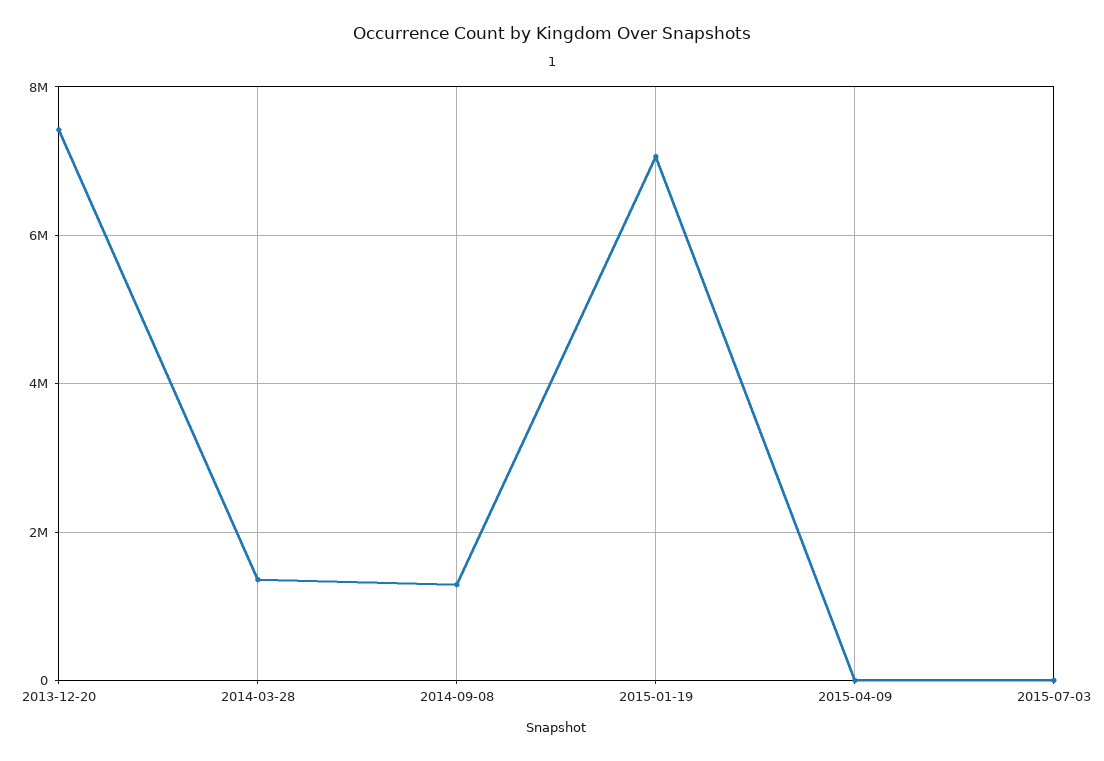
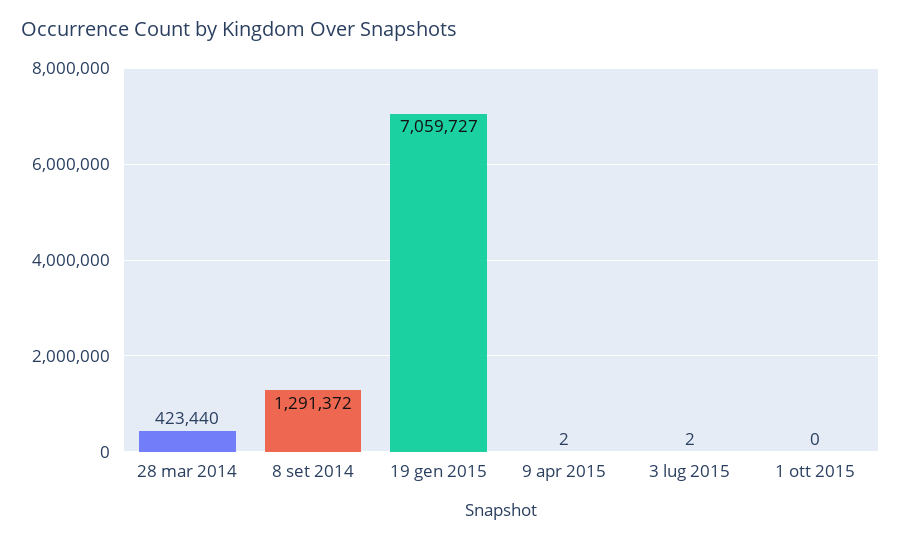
2013-12-20: 7400000 -> none
2014-03-28: 1400000 -> 423440
1 ott 2015: none -> 0

